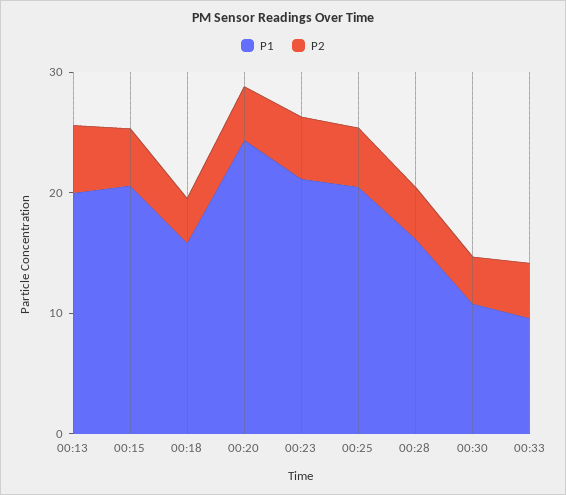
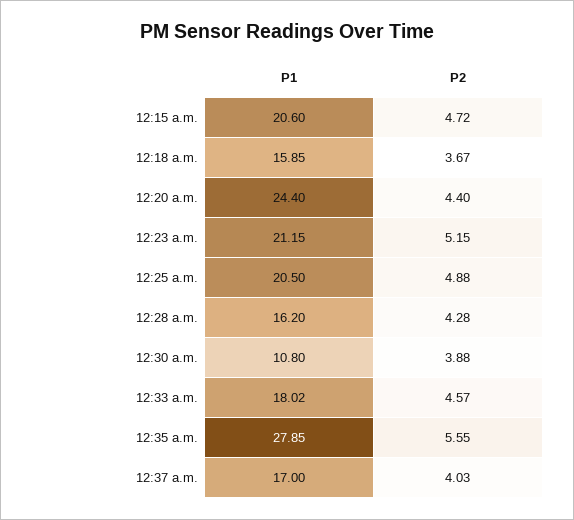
P1, 00:13: 20 -> none
P2, 00:13: 6 -> none
P1, 00:33: 10 -> 18.02
P1, 12:35 a.m.: none -> 27.85
P2, 12:35 a.m.: none -> 5.55
P1, 12:37 a.m.: none -> 17
P2, 12:37 a.m.: none -> 4.03

